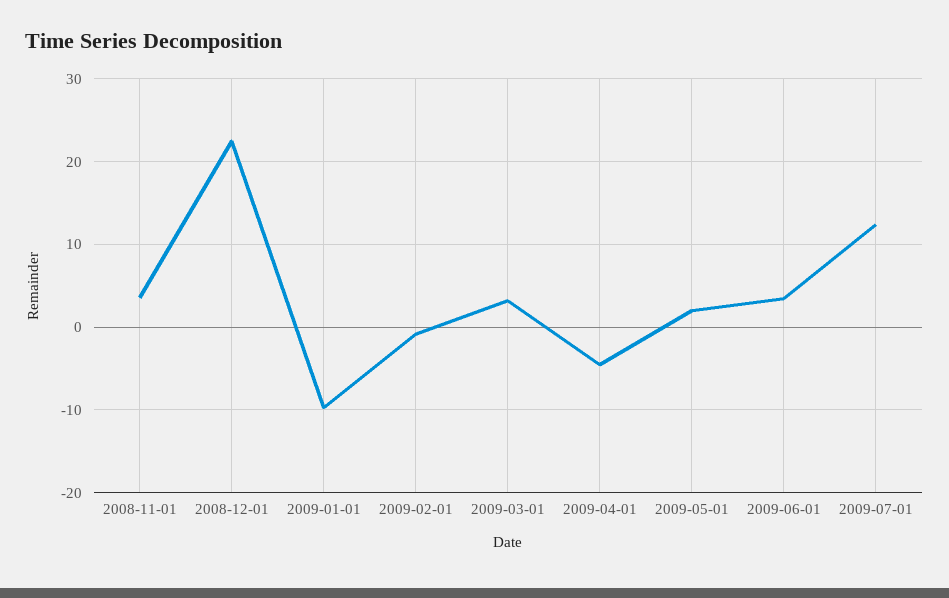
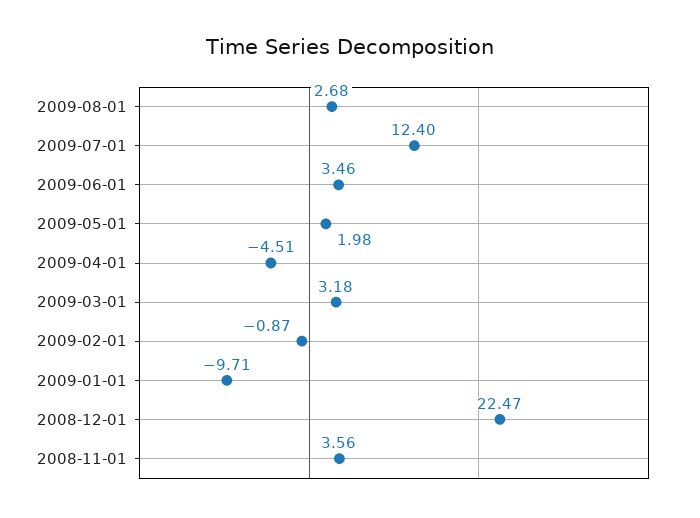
2009-08-01: none -> 2.68

